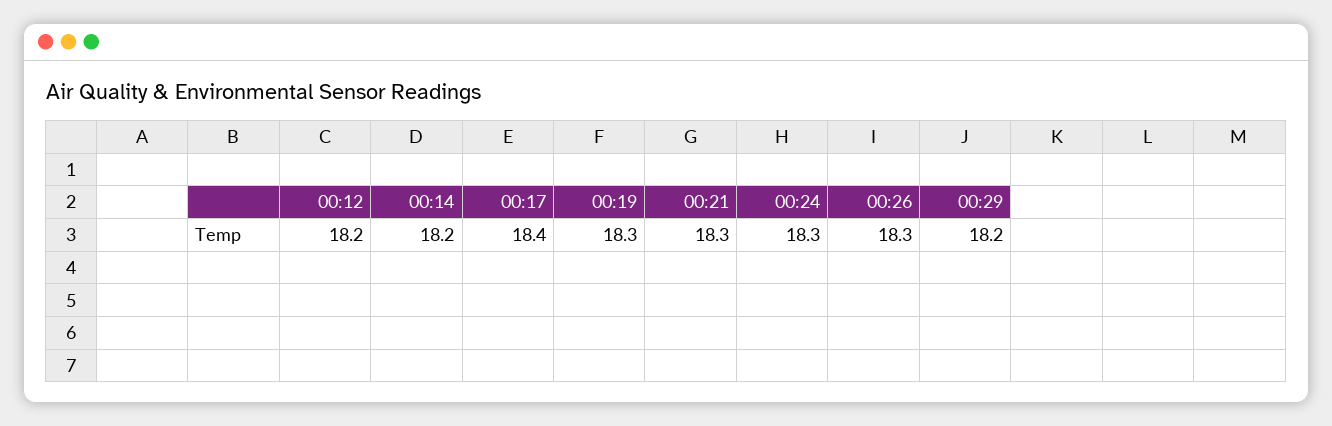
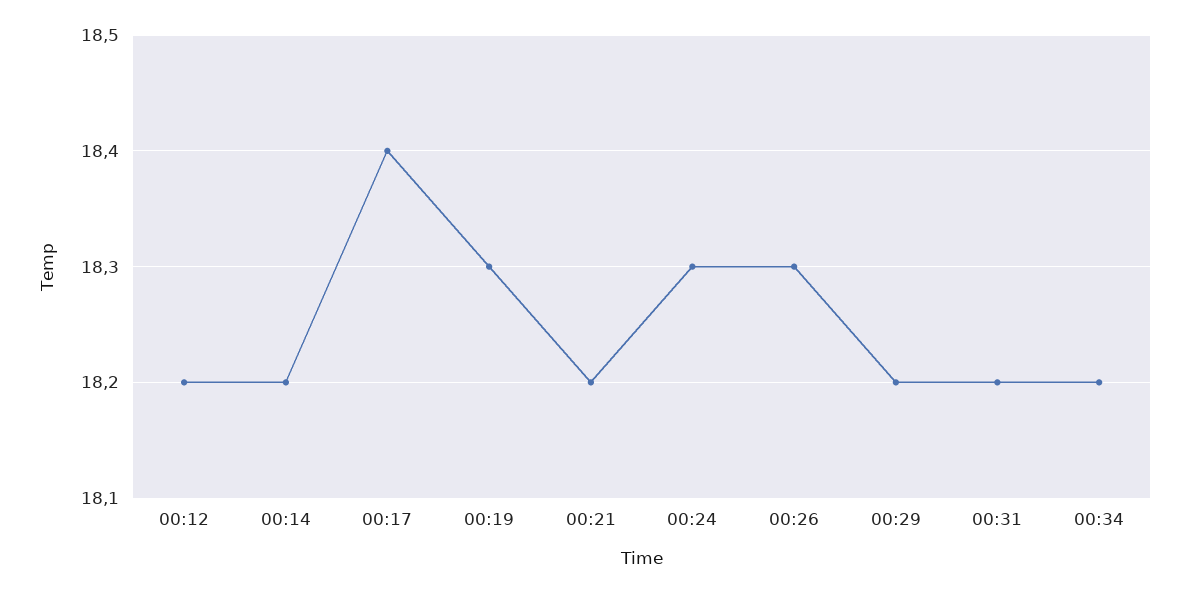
00:21: 18.3 -> 18.2
00:31: none -> 18.2
00:34: none -> 18.2

